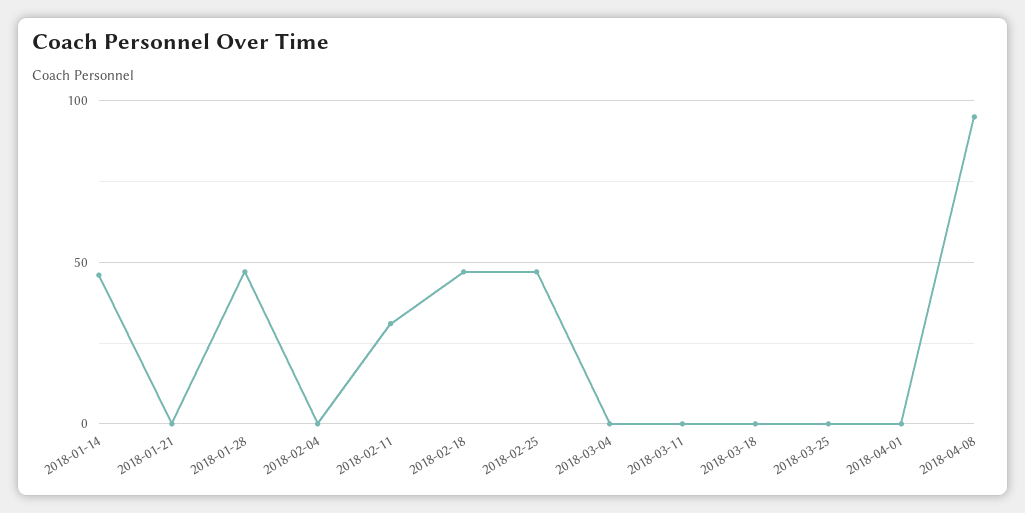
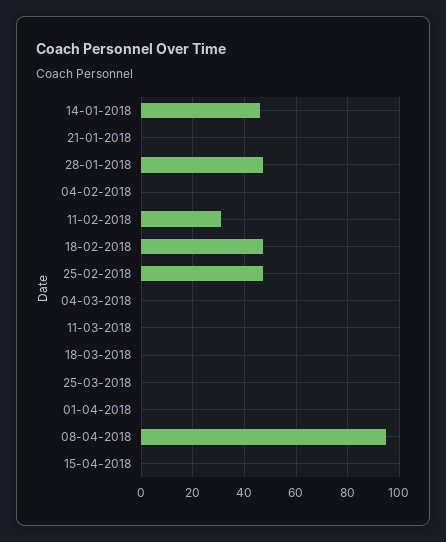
15-04-2018: none -> 0

